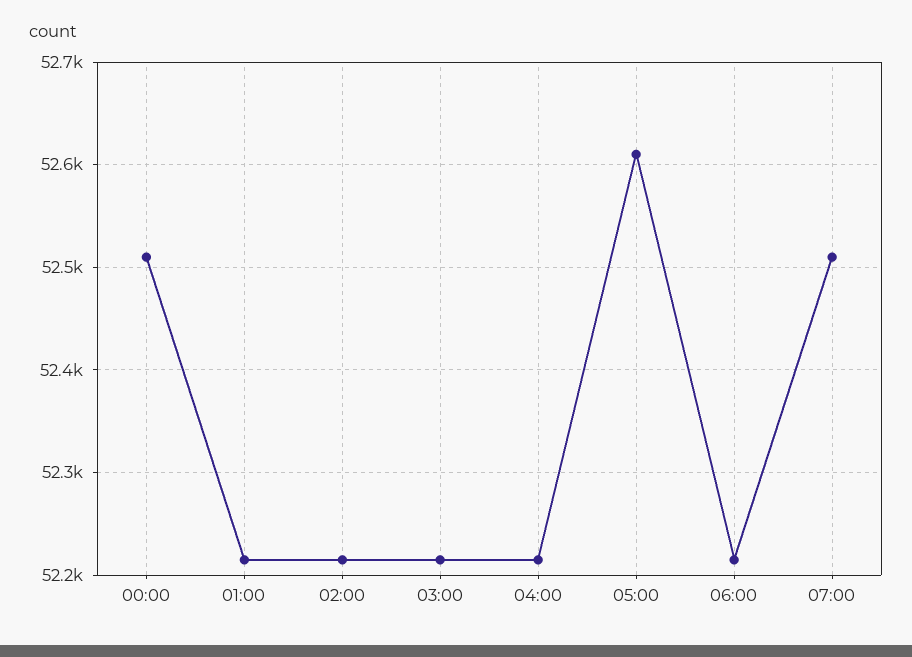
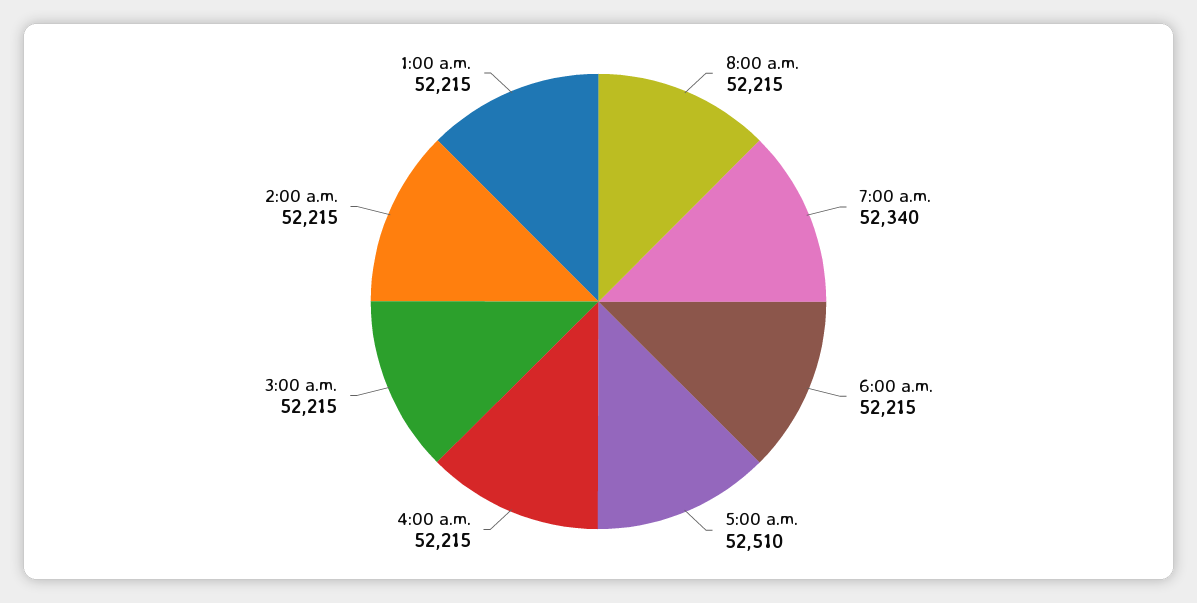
00:00: 52510 -> none
05:00: 52610 -> 52510
07:00: 52510 -> 52340
8:00 a.m.: none -> 52215

